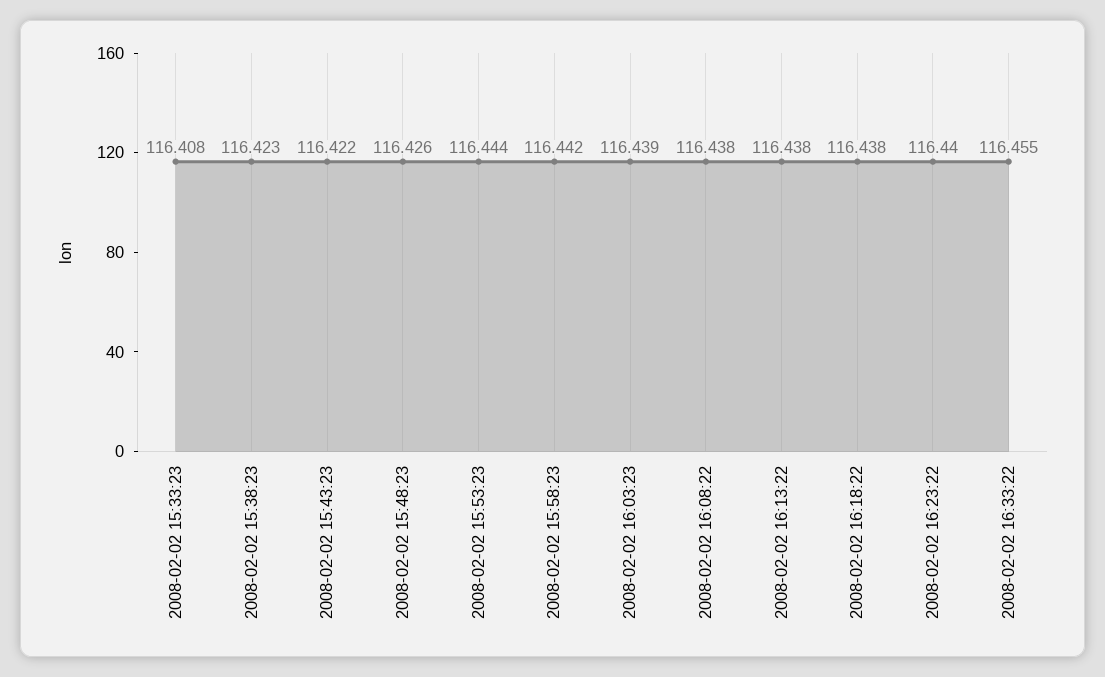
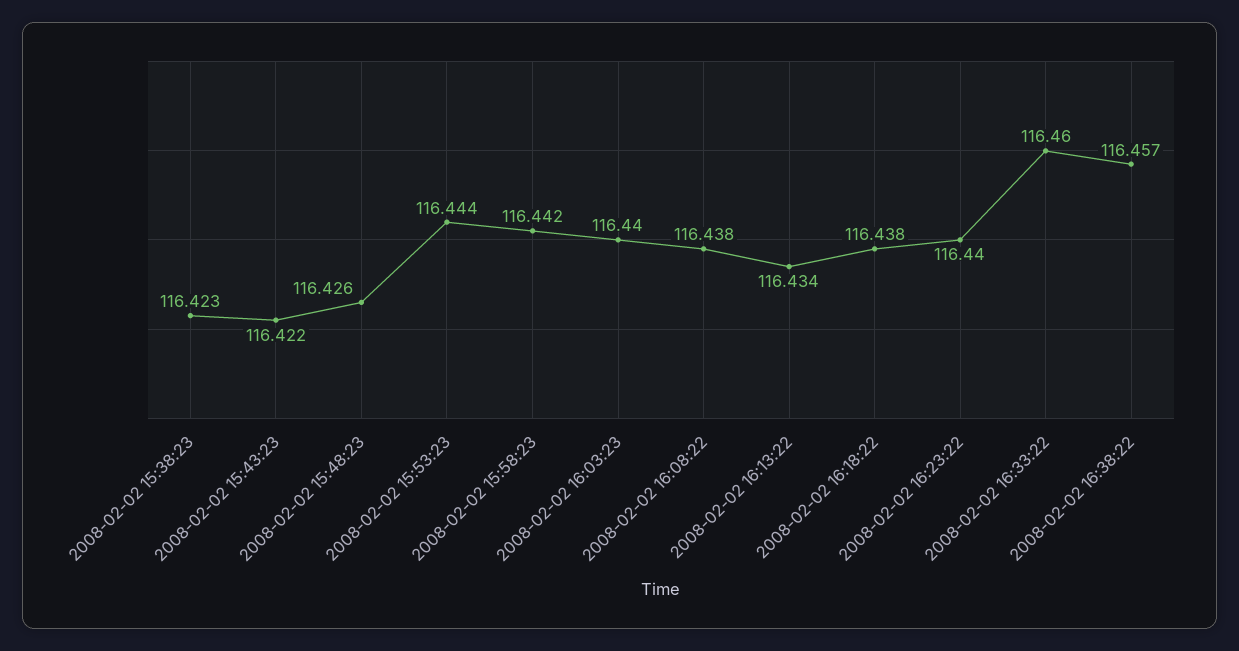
2008-02-02 15:33:23: 116.408 -> none
2008-02-02 16:03:23: 116.439 -> 116.44
2008-02-02 16:13:22: 116.438 -> 116.434
2008-02-02 16:33:22: 116.455 -> 116.46
2008-02-02 16:38:22: none -> 116.457

